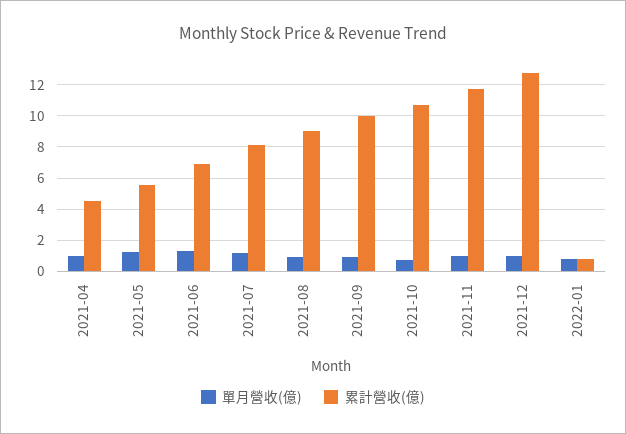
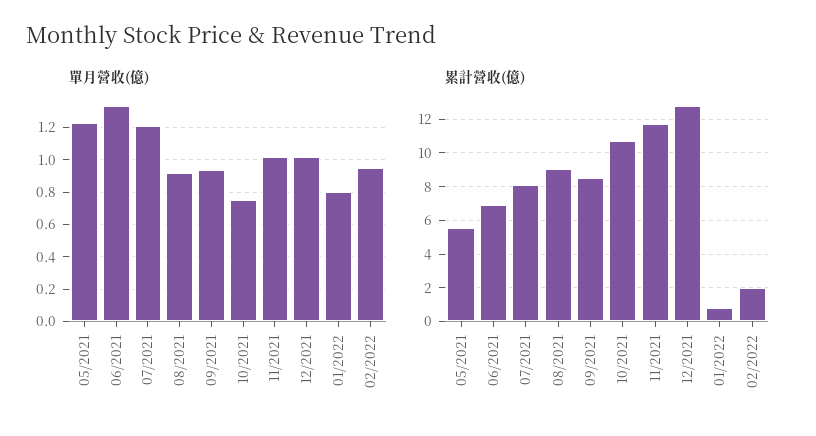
單月營收(億), 2021-04: 1 -> none
累計營收(億), 2021-04: 4.5 -> none
累計營收(億), 2021-09: 10 -> 8.5
單月營收(億), 02/2022: none -> 0.95
累計營收(億), 02/2022: none -> 2

